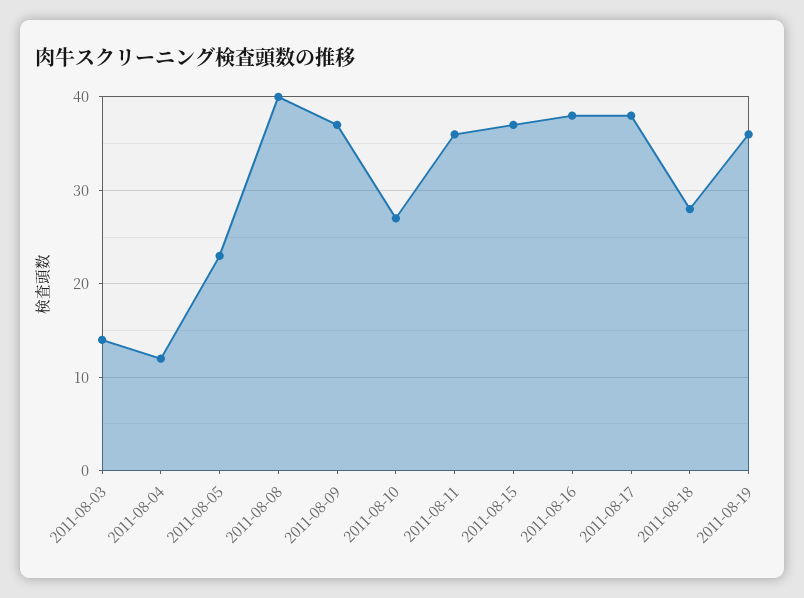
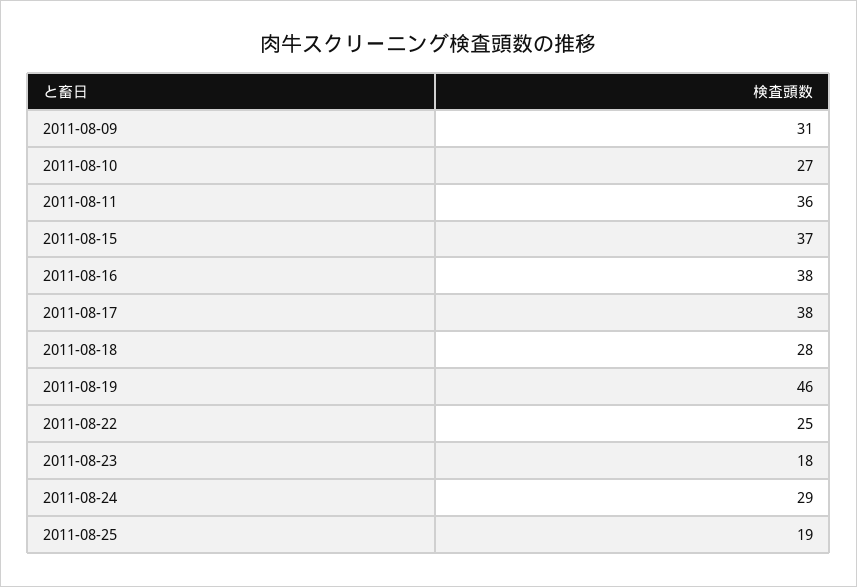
2011-08-03: 14 -> none
2011-08-04: 12 -> none
2011-08-05: 23 -> none
2011-08-08: 40 -> none
2011-08-09: 37 -> 31
2011-08-19: 36 -> 46
2011-08-22: none -> 25
2011-08-23: none -> 18
2011-08-24: none -> 29
2011-08-25: none -> 19

